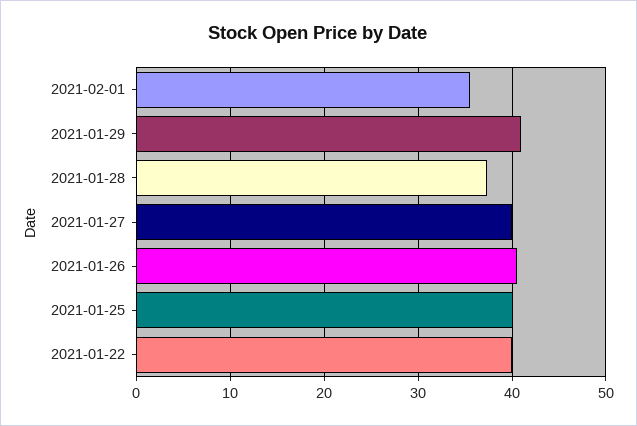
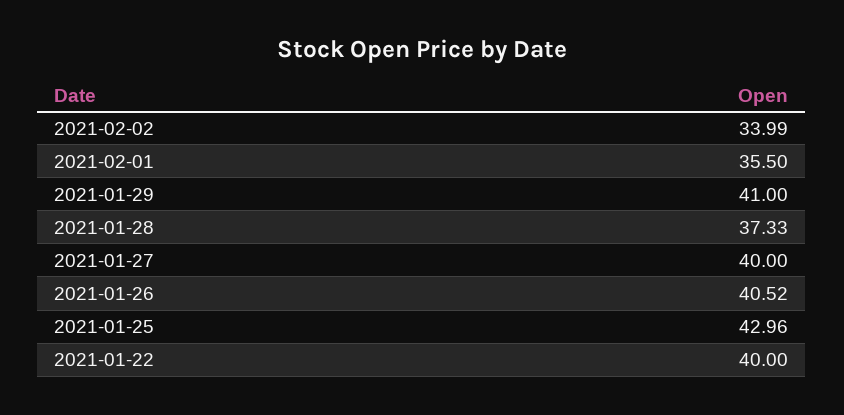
2021-01-25: 40 -> 42.96
2021-02-02: none -> 33.99

